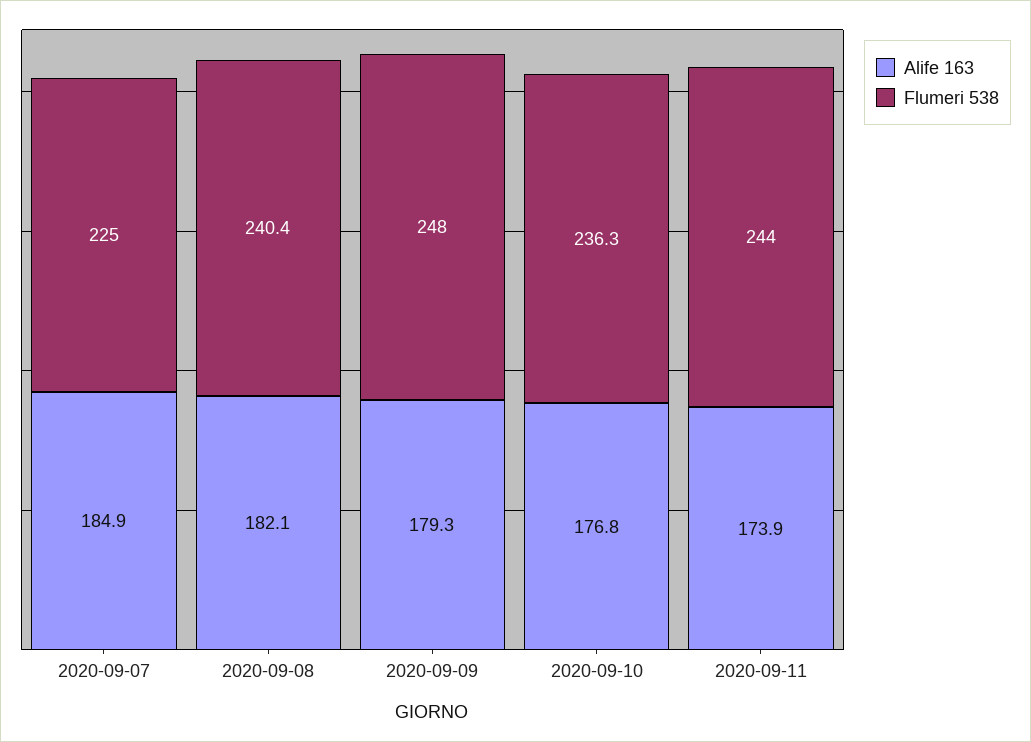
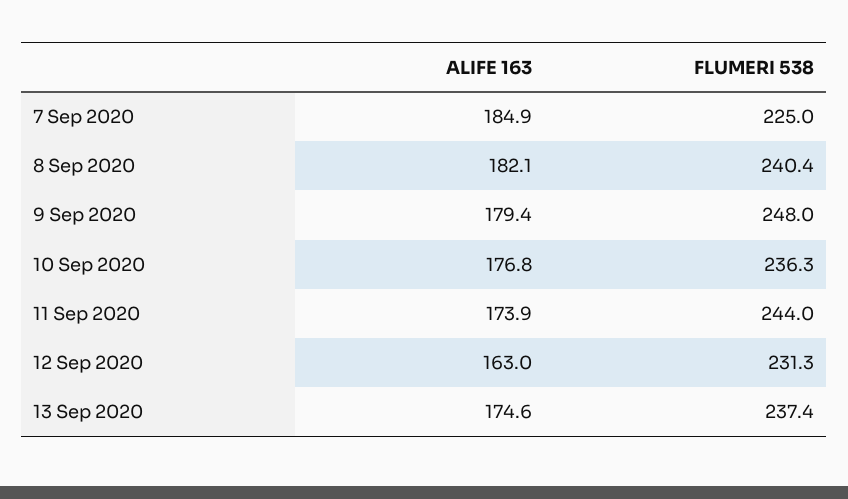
Alife 163, 2020-09-09: 179.3 -> 179.4
Alife 163, 12 Sep 2020: none -> 163
Flumeri 538, 12 Sep 2020: none -> 231.3
Alife 163, 13 Sep 2020: none -> 174.6
Flumeri 538, 13 Sep 2020: none -> 237.4

